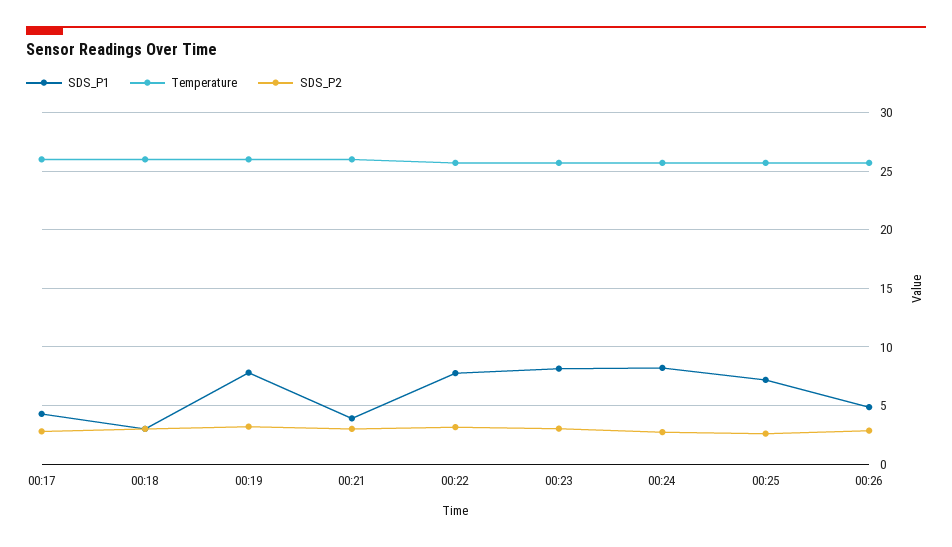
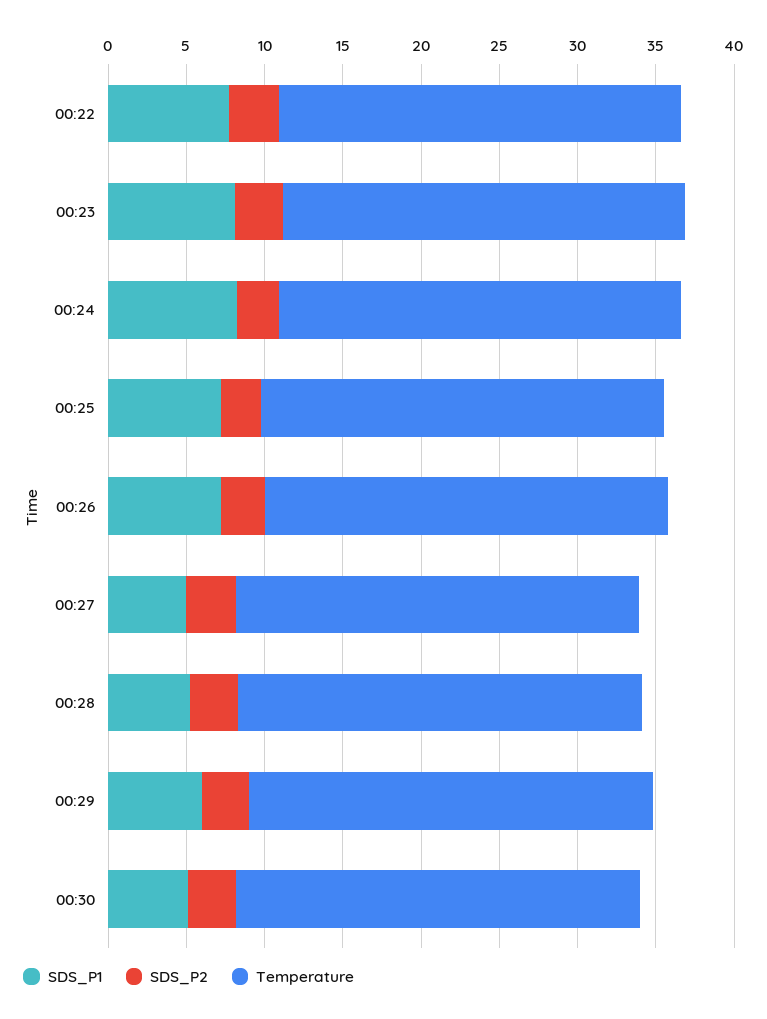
SDS_P1, 00:17: 4 -> none
Temperature, 00:17: 26 -> none
SDS_P2, 00:17: 3 -> none
SDS_P1, 00:18: 3 -> none
Temperature, 00:18: 26 -> none
SDS_P2, 00:18: 3 -> none
SDS_P1, 00:19: 8 -> none
Temperature, 00:19: 26 -> none
SDS_P2, 00:19: 3 -> none
SDS_P1, 00:21: 4 -> none
Temperature, 00:21: 26 -> none
SDS_P2, 00:21: 3 -> none
SDS_P1, 00:26: 5 -> 7
SDS_P1, 00:27: none -> 5
SDS_P2, 00:27: none -> 3
Temperature, 00:27: none -> 26
SDS_P1, 00:28: none -> 5
SDS_P2, 00:28: none -> 3
Temperature, 00:28: none -> 26
SDS_P1, 00:29: none -> 6
SDS_P2, 00:29: none -> 3
Temperature, 00:29: none -> 26
SDS_P1, 00:30: none -> 5
SDS_P2, 00:30: none -> 3
Temperature, 00:30: none -> 26

